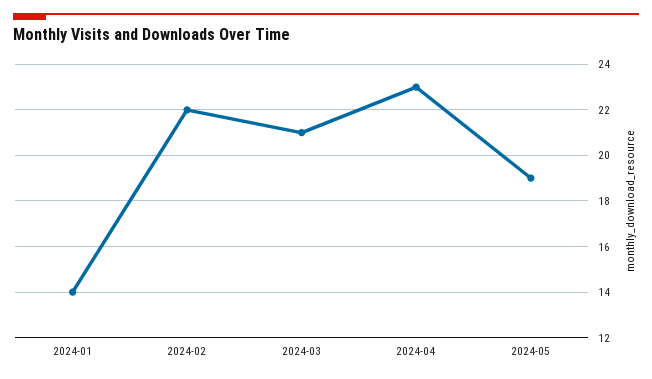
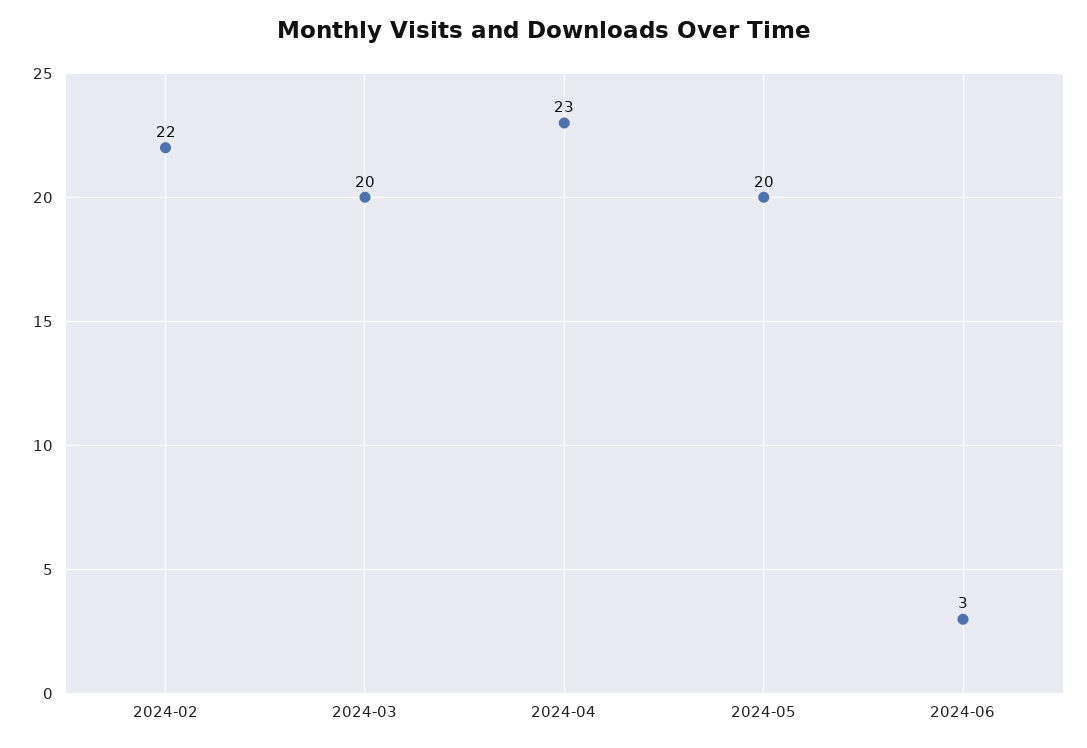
2024-01: 14 -> none
2024-03: 21 -> 20
2024-05: 19 -> 20
2024-06: none -> 3

